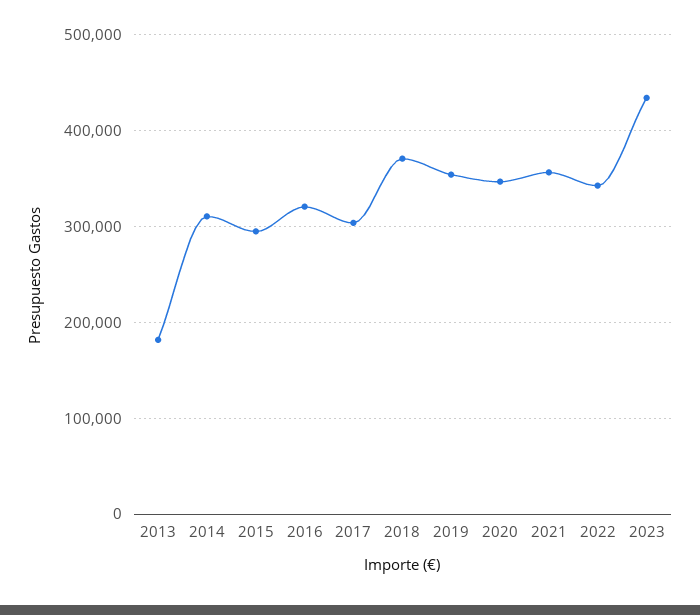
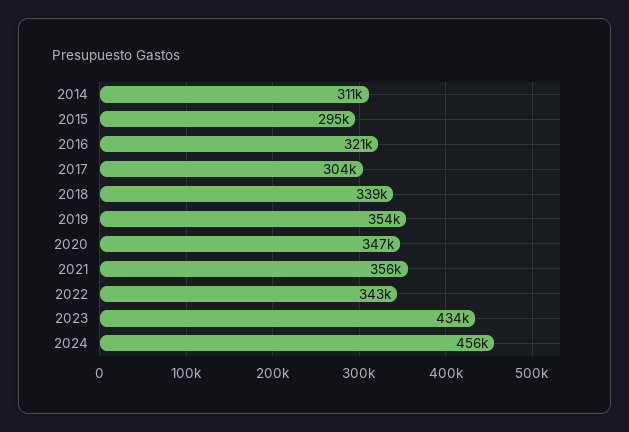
2013: 180000 -> none
2018: 370000 -> 339000
2024: none -> 456000

